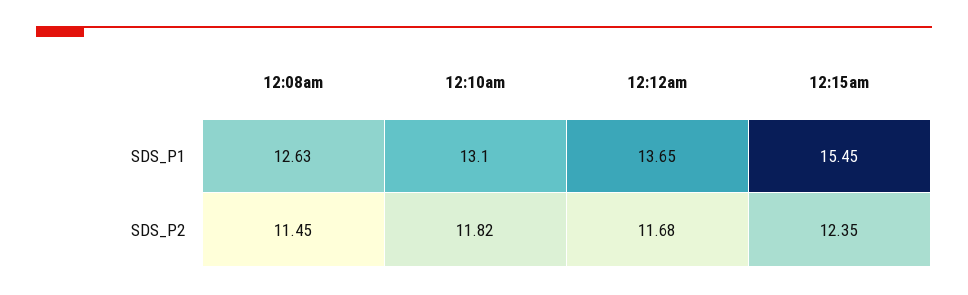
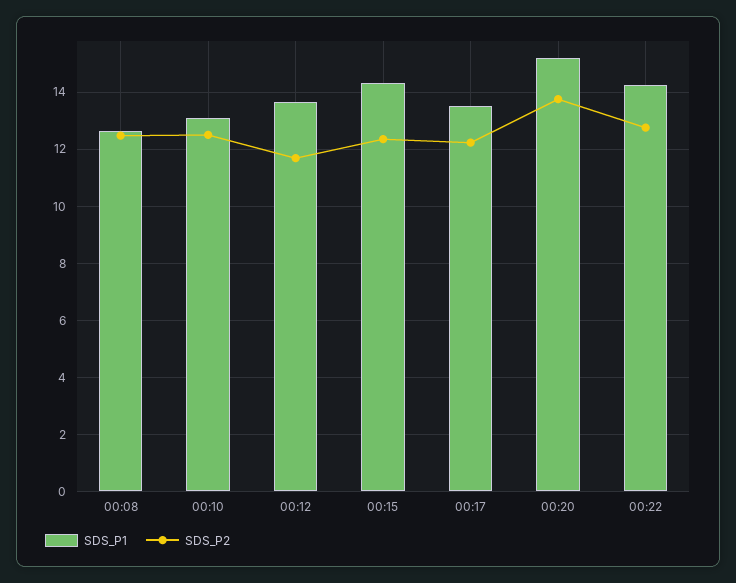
SDS_P1, 12:15am: 15.45 -> 14.25
SDS_P2, 12:08am: 11.45 -> 12.5
SDS_P2, 12:10am: 11.82 -> 12.5
SDS_P1, 00:17: none -> 13.5
SDS_P2, 00:17: none -> 12.25
SDS_P1, 00:20: none -> 15.25
SDS_P2, 00:20: none -> 13.75
SDS_P1, 00:22: none -> 14.25
SDS_P2, 00:22: none -> 12.75

